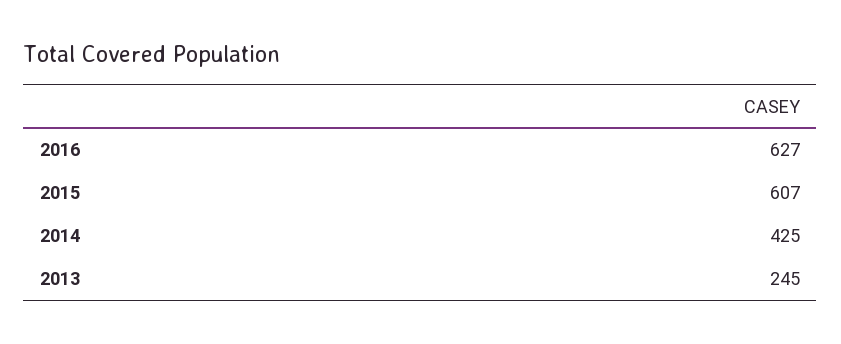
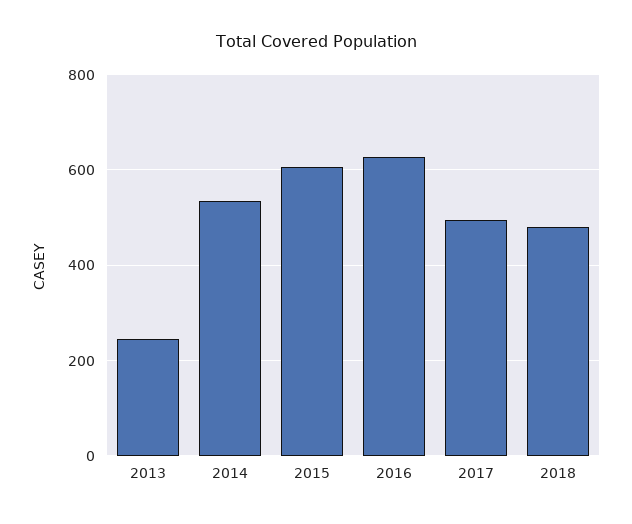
2014: 425 -> 540
2017: none -> 500
2018: none -> 480

